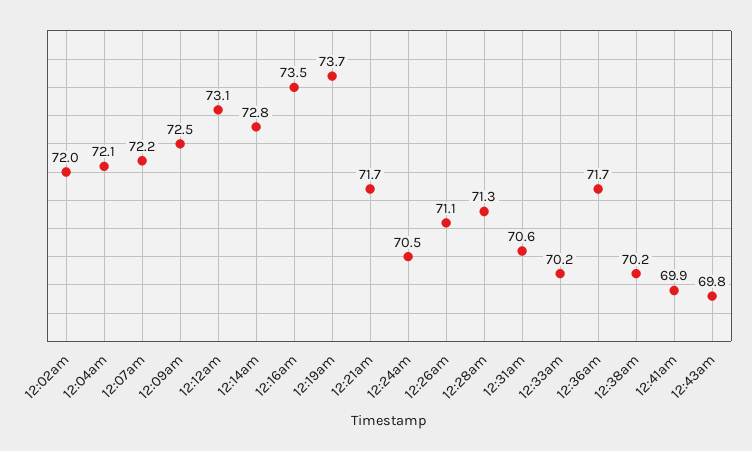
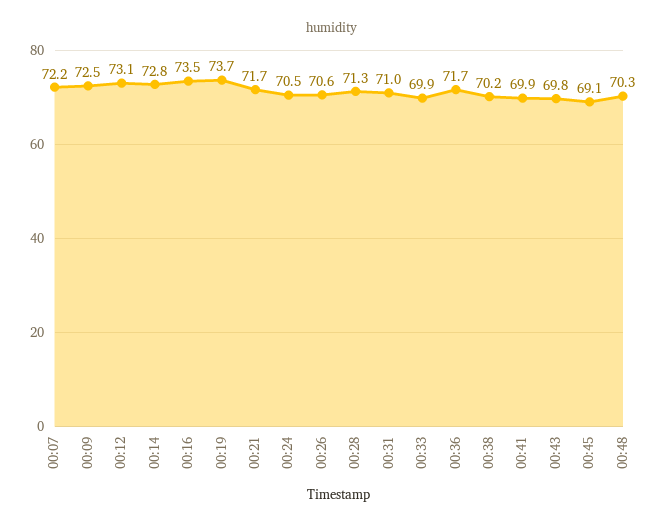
12:02am: 72 -> none
12:04am: 72.1 -> none
12:26am: 71.1 -> 70.6
12:31am: 70.6 -> 71
12:33am: 70.2 -> 69.9
00:45: none -> 69.1
00:48: none -> 70.3

